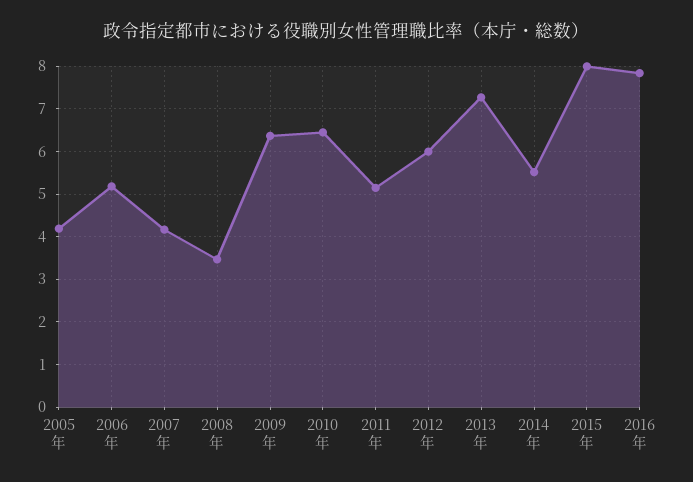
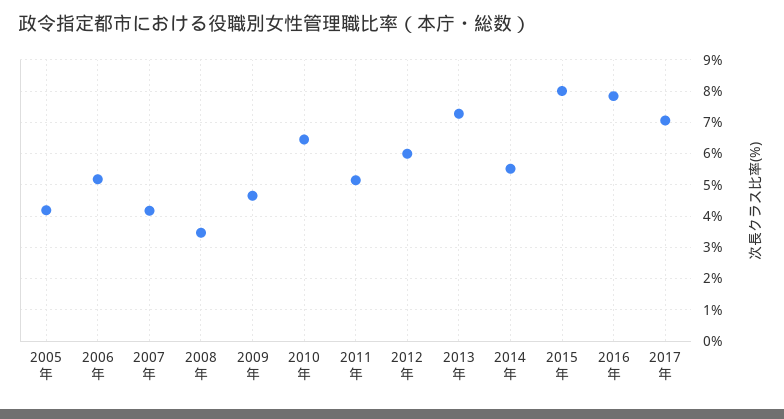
2009年: 6.4 -> 4.6
2017年: none -> 7

